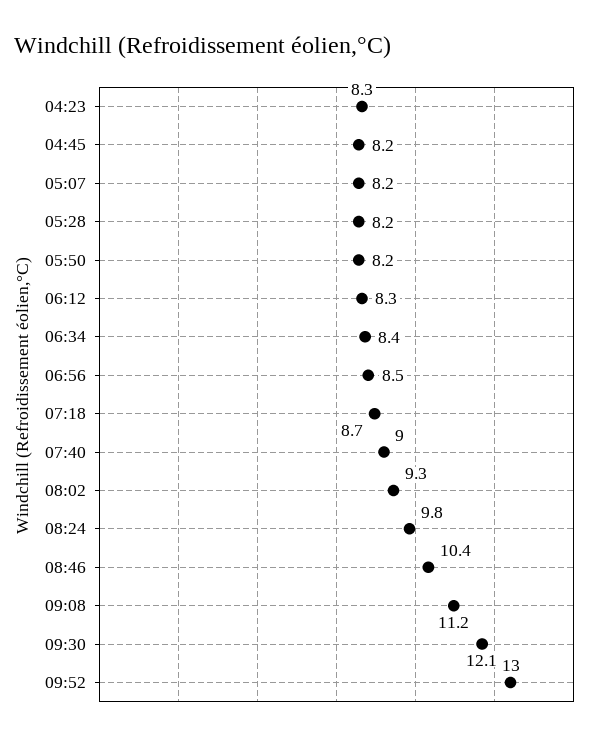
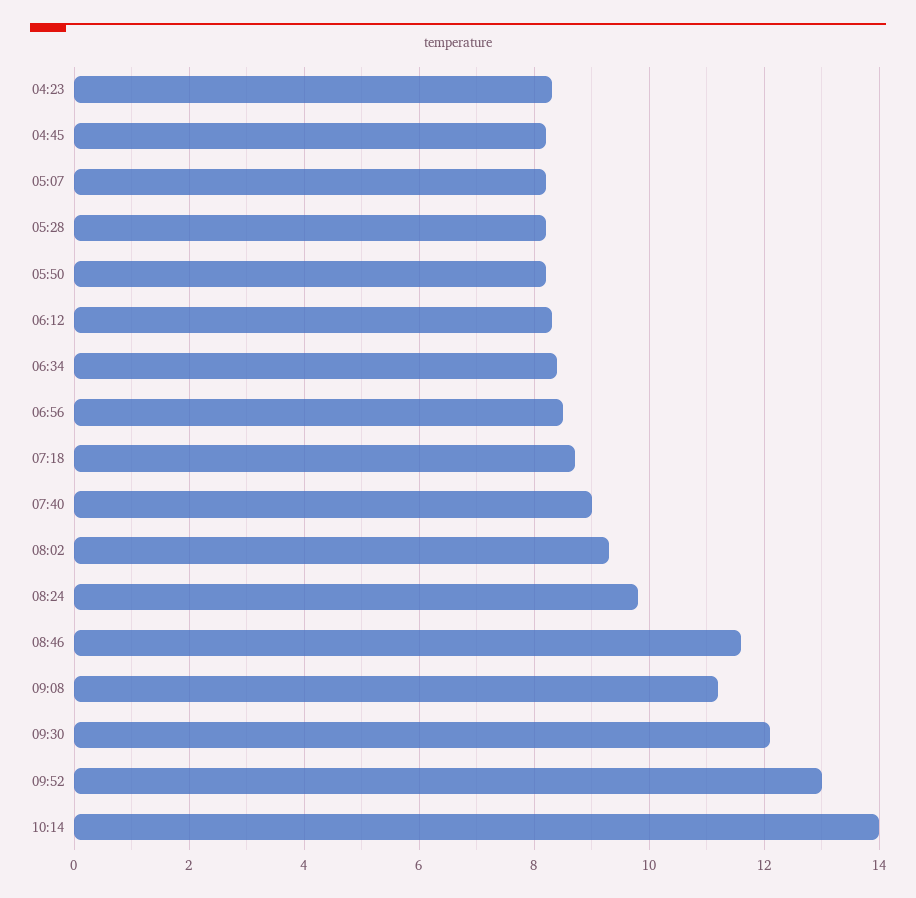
08:46: 10.4 -> 11.5
10:14: none -> 14

